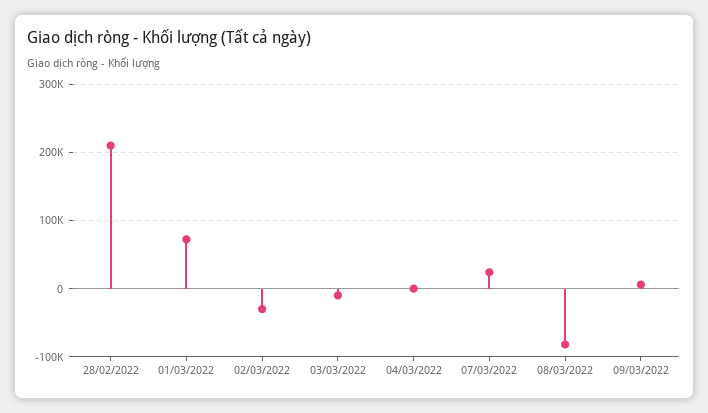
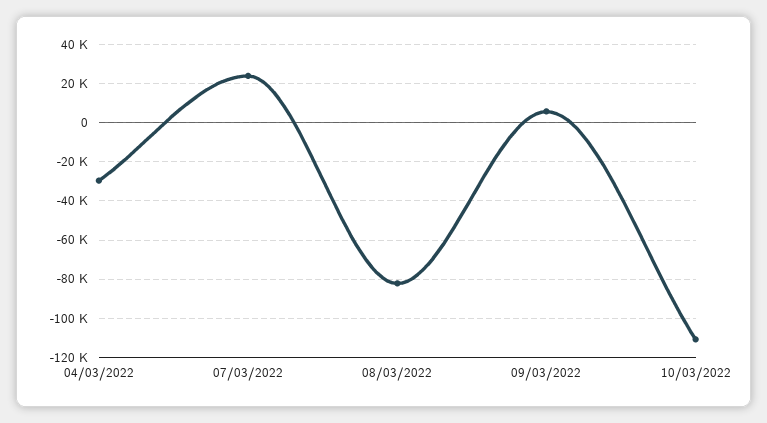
28/02/2022: 210000 -> none
01/03/2022: 70000 -> none
02/03/2022: -30000 -> none
03/03/2022: -10000 -> none
04/03/2022: 0 -> -30000
10/03/2022: none -> -110000

